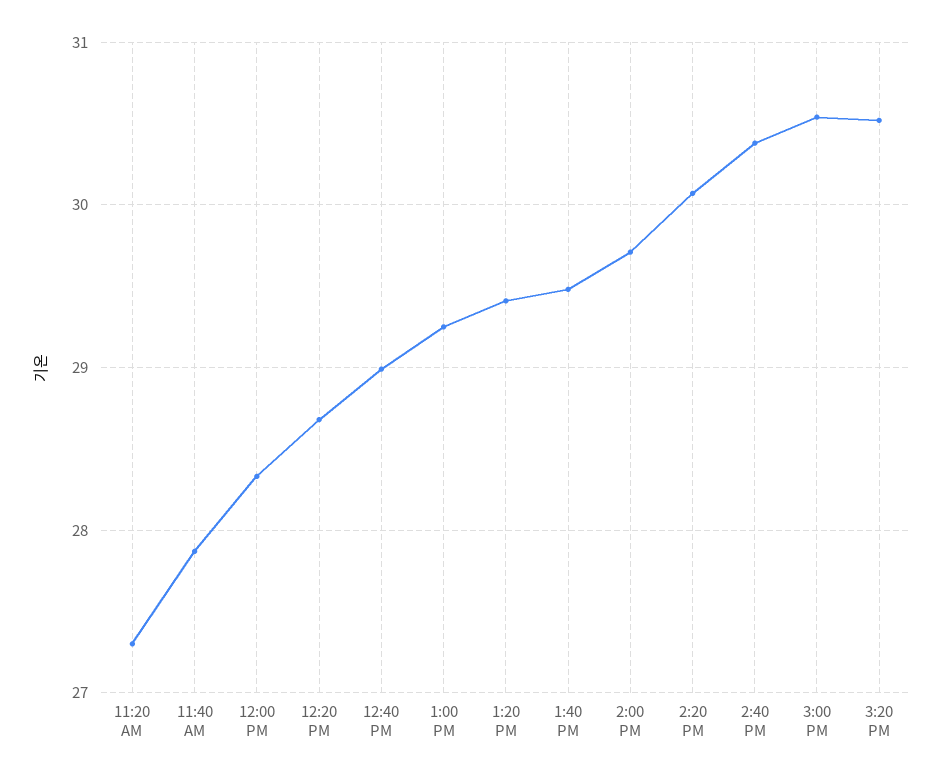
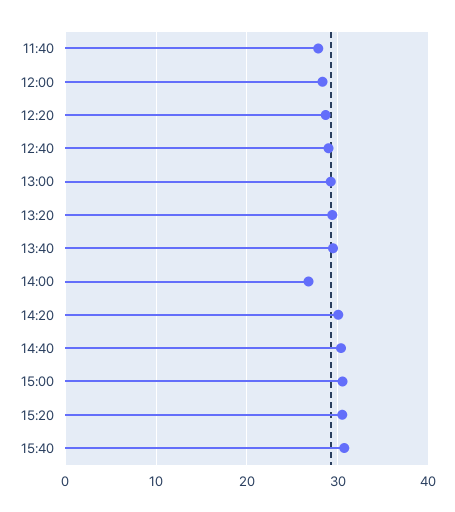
11:20 AM: 27.3 -> none
2:00 PM: 29.7 -> 27
15:40: none -> 31

